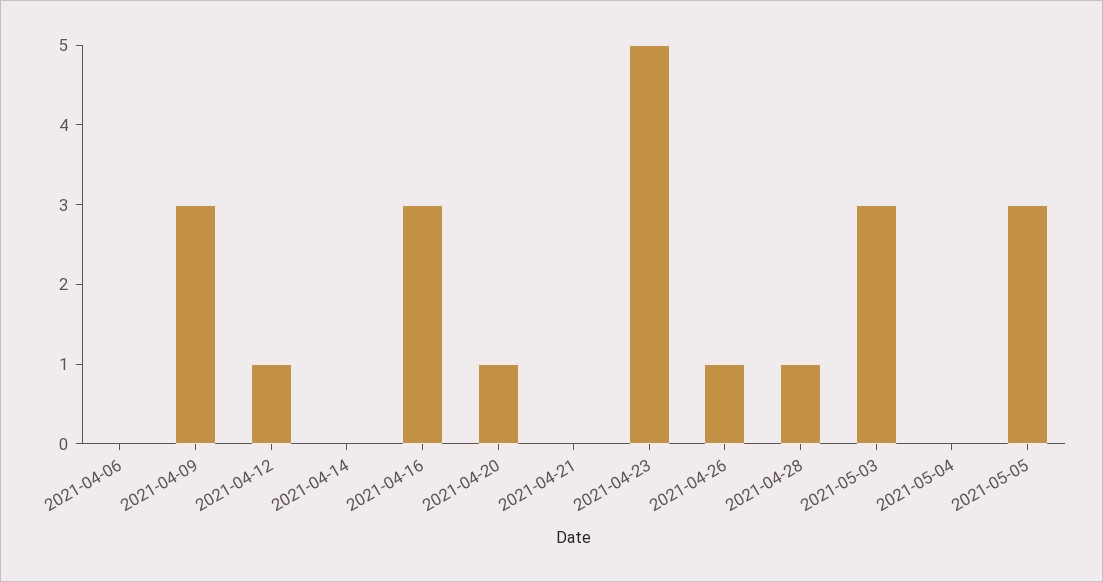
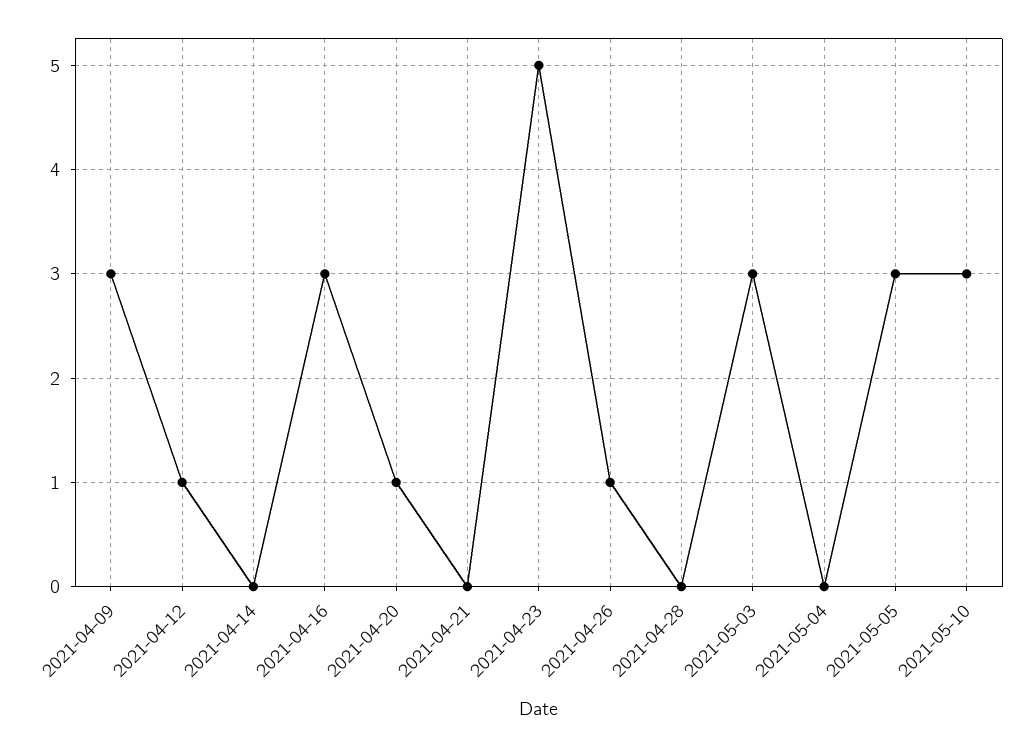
2021-04-06: 0 -> none
2021-04-28: 1 -> 0
2021-05-10: none -> 3

